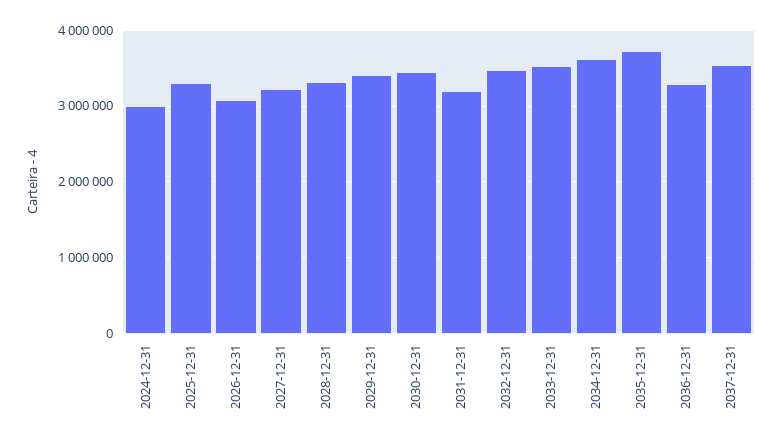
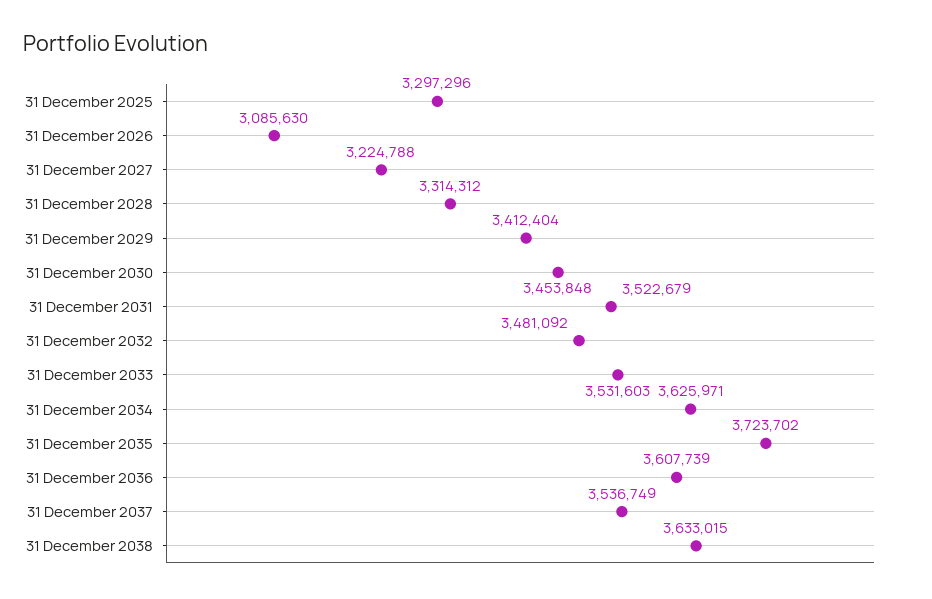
2024-12-31: 3000000 -> none
2031-12-31: 3200000 -> 3522679
2036-12-31: 3300000 -> 3607739
31 December 2038: none -> 3633015

